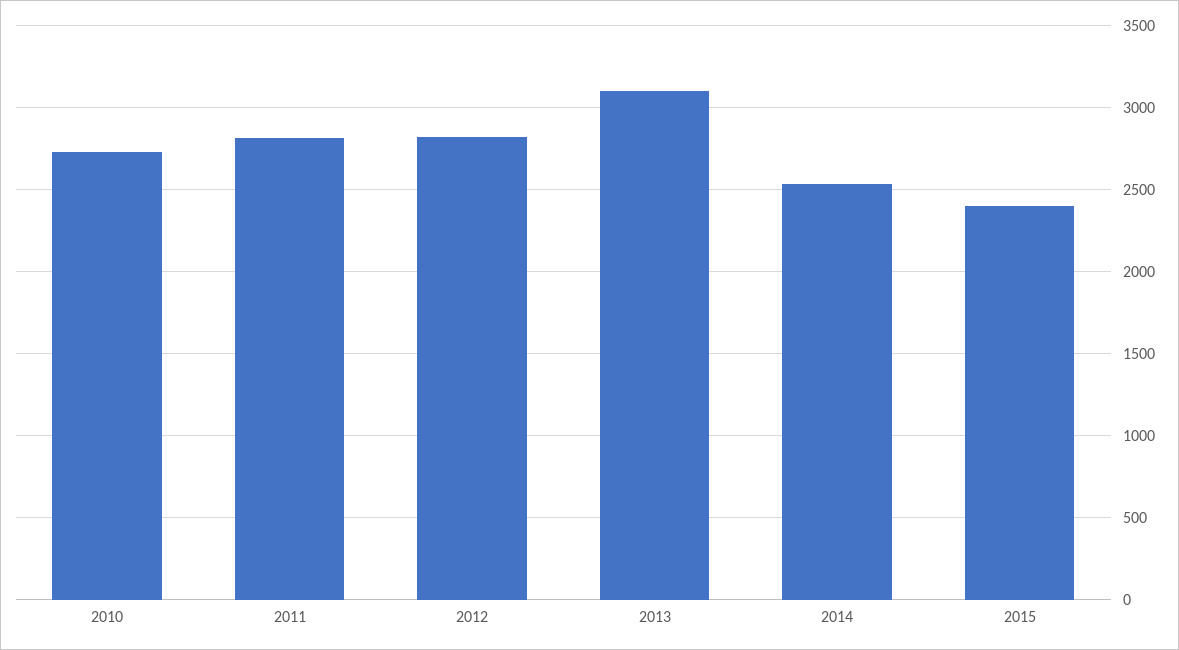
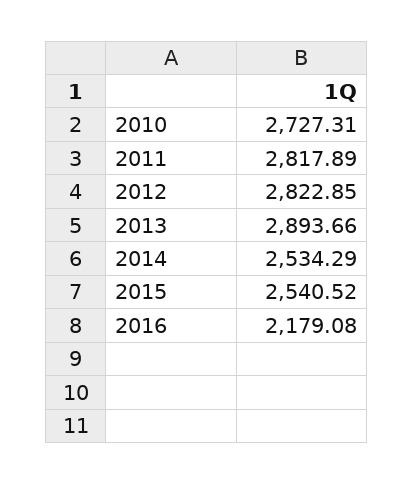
2013: 3100 -> 2893.66
2015: 2400 -> 2540.52
2016: none -> 2179.08

